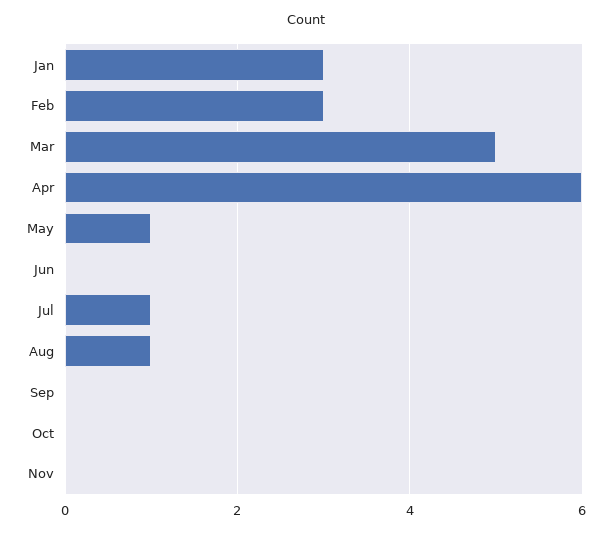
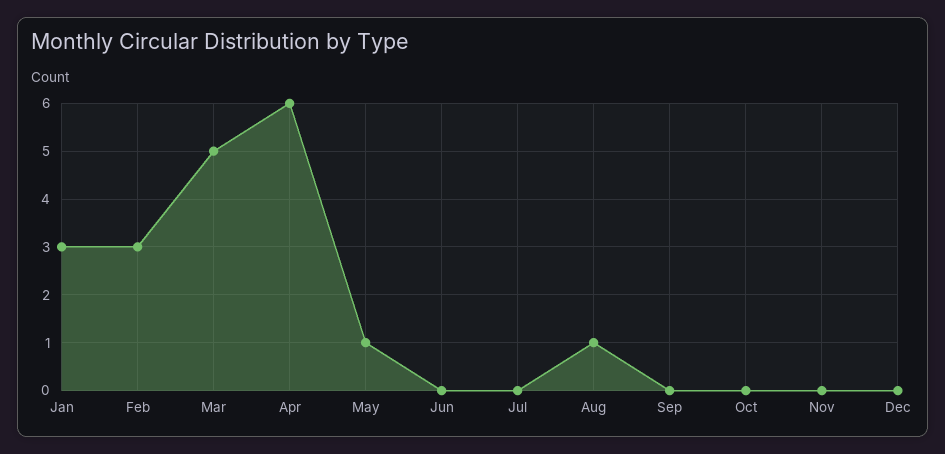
Jul: 1 -> 0
Dec: none -> 0

